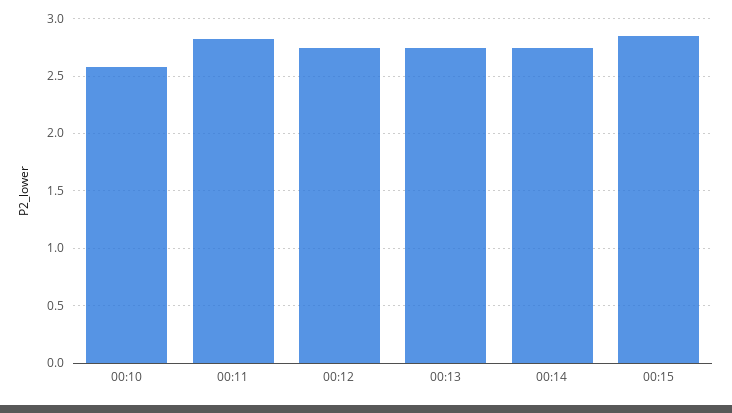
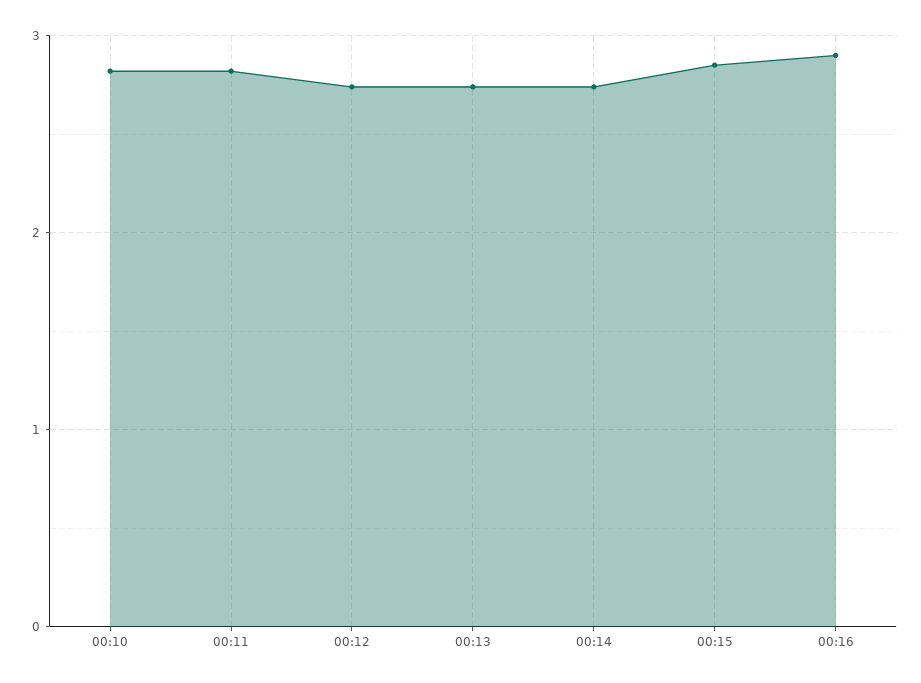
00:10: 2.6 -> 2.8
00:16: none -> 2.9

